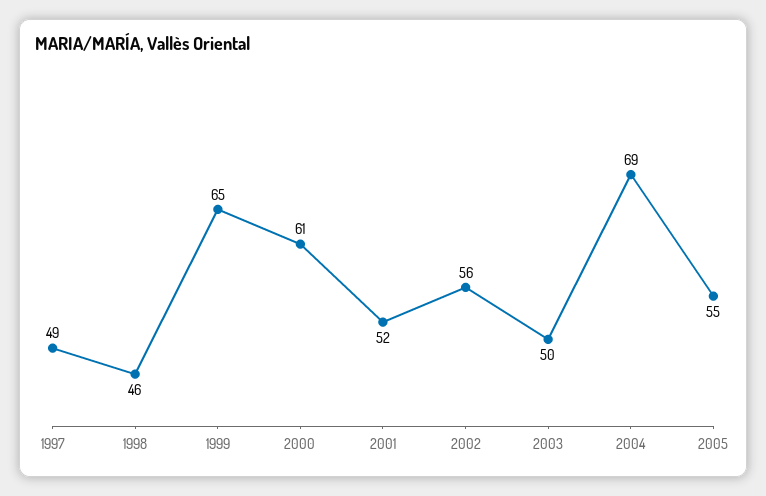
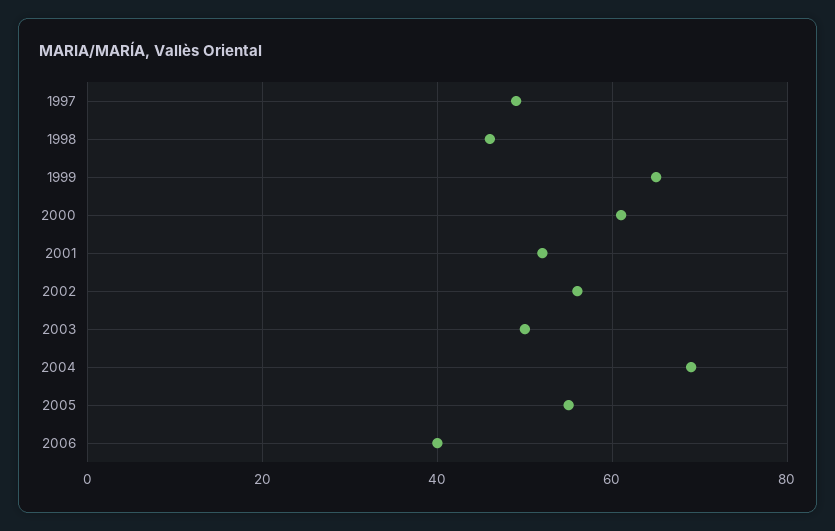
2006: none -> 40

